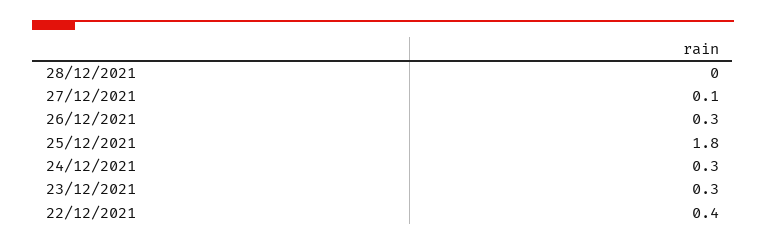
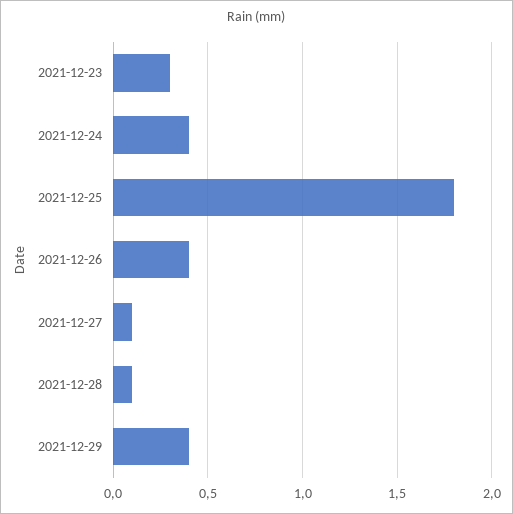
28/12/2021: 0 -> 0.1
26/12/2021: 0.3 -> 0.4
24/12/2021: 0.3 -> 0.4
22/12/2021: 0.4 -> none
2021-12-29: none -> 0.4

